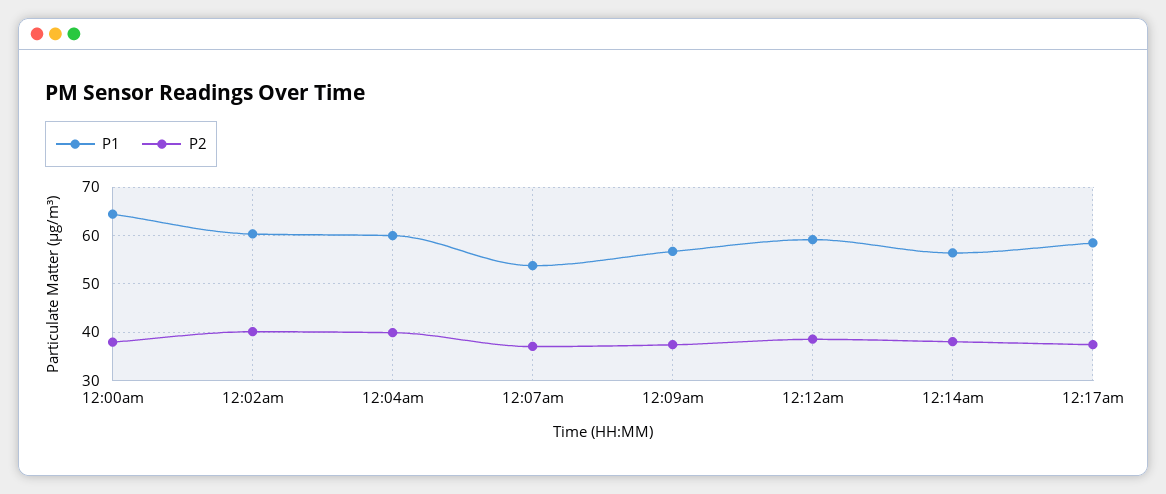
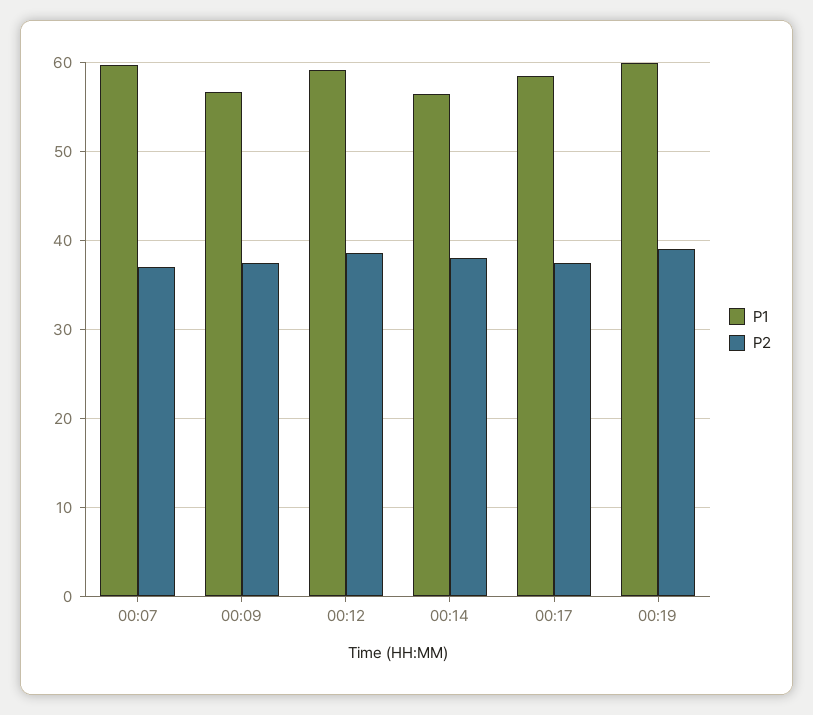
P1, 12:00am: 64 -> none
P2, 12:00am: 38 -> none
P1, 12:02am: 60 -> none
P2, 12:02am: 40 -> none
P1, 12:04am: 60 -> none
P2, 12:04am: 40 -> none
P1, 12:07am: 54 -> 60
P1, 00:19: none -> 60
P2, 00:19: none -> 39

